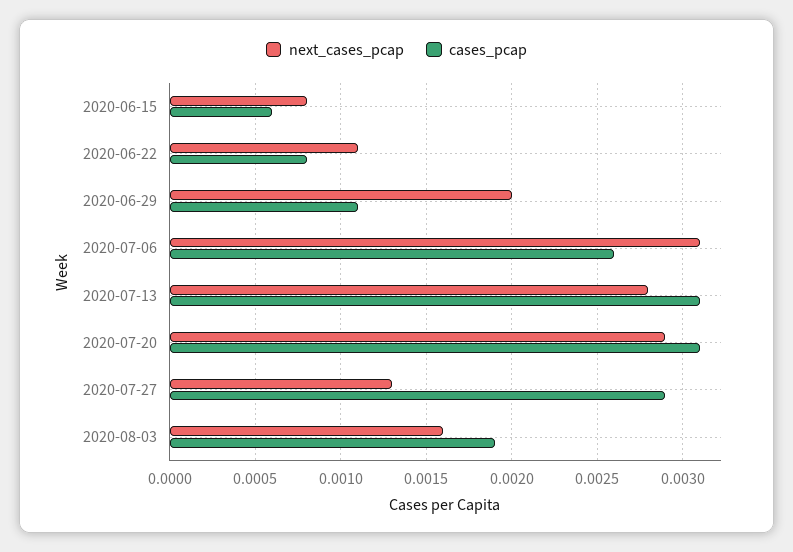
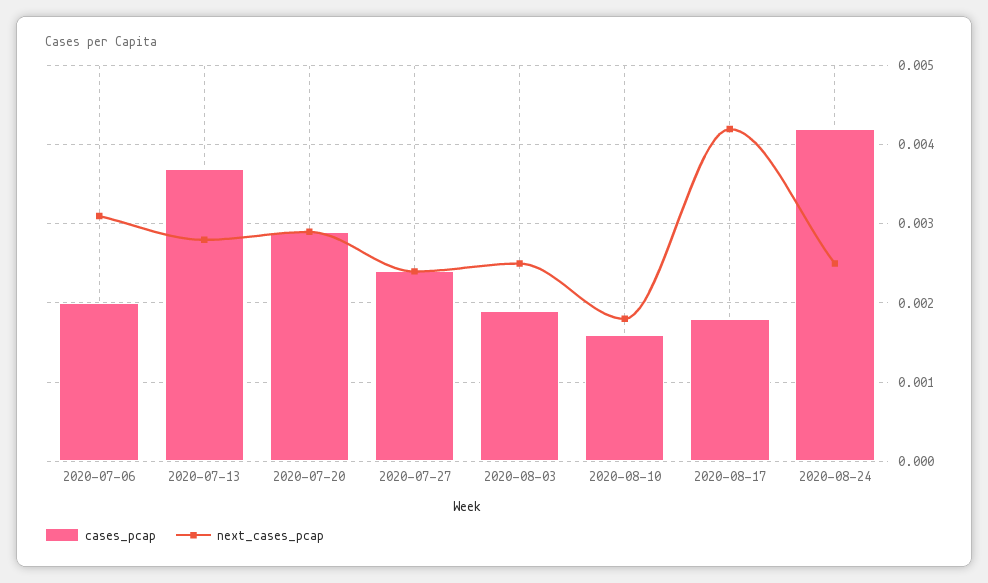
next_cases_pcap, 2020-06-15: 0.0008 -> none
cases_pcap, 2020-06-15: 0.0006 -> none
next_cases_pcap, 2020-06-22: 0.0011 -> none
cases_pcap, 2020-06-22: 0.0008 -> none
next_cases_pcap, 2020-06-29: 0.002 -> none
cases_pcap, 2020-06-29: 0.0011 -> none
cases_pcap, 2020-07-06: 0.0026 -> 0.002
cases_pcap, 2020-07-13: 0.0031 -> 0.0037
cases_pcap, 2020-07-20: 0.0031 -> 0.0029
next_cases_pcap, 2020-07-27: 0.0013 -> 0.0024
cases_pcap, 2020-07-27: 0.0029 -> 0.0024
next_cases_pcap, 2020-08-03: 0.0016 -> 0.0025
cases_pcap, 2020-08-10: none -> 0.0016
next_cases_pcap, 2020-08-10: none -> 0.0018
cases_pcap, 2020-08-17: none -> 0.0018
next_cases_pcap, 2020-08-17: none -> 0.0042
cases_pcap, 2020-08-24: none -> 0.0042
next_cases_pcap, 2020-08-24: none -> 0.0025

